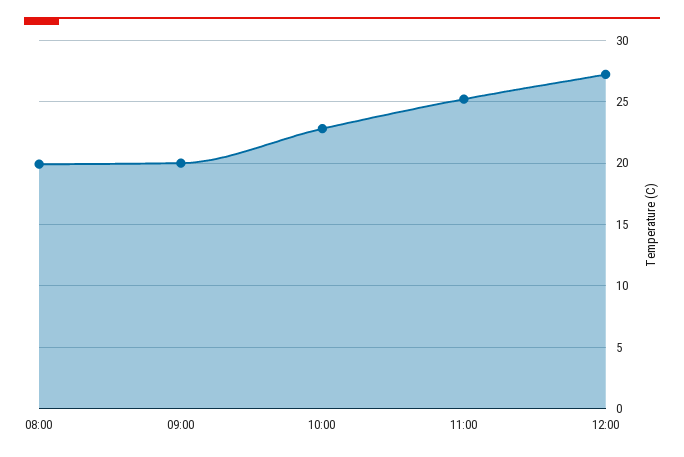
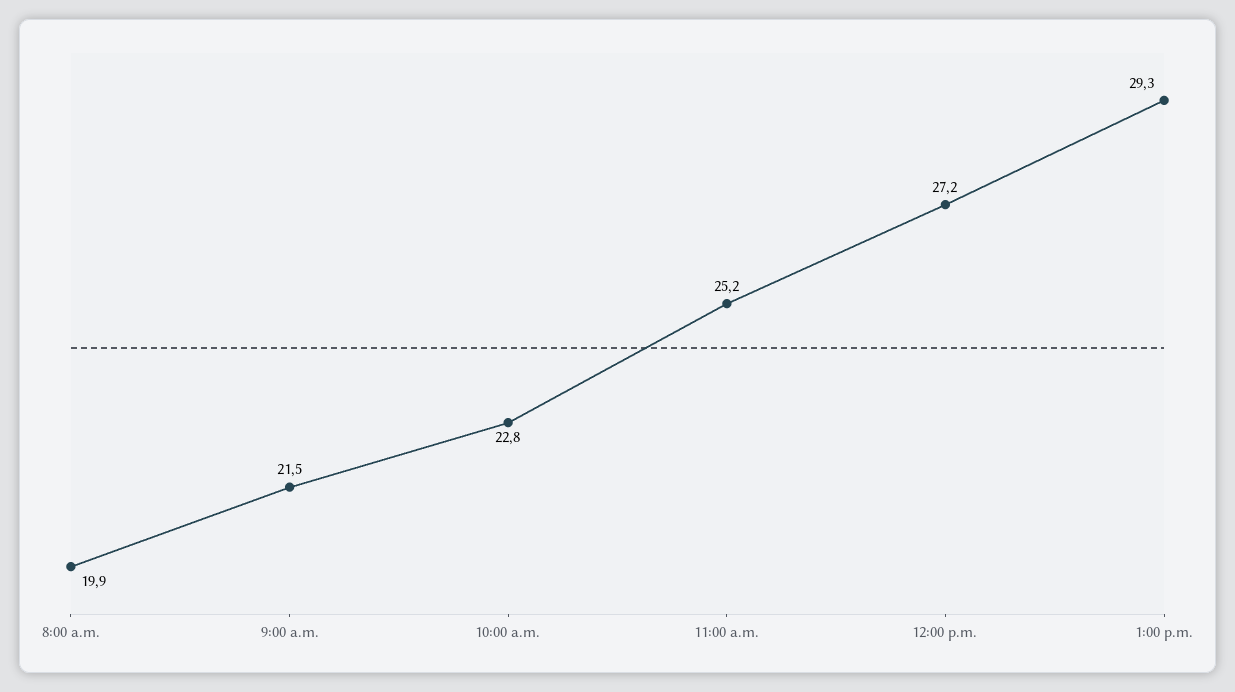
09:00: 20 -> 21.5
1:00 p.m.: none -> 29.3

